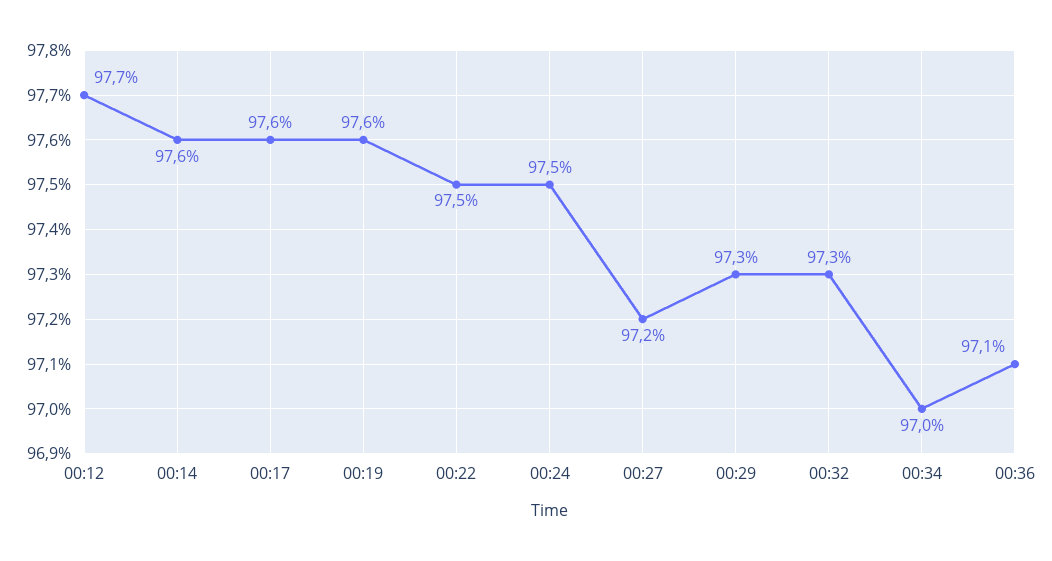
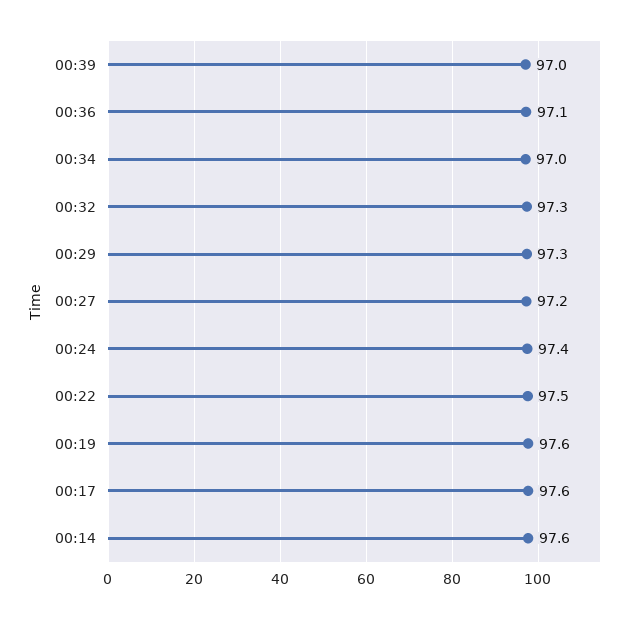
00:12: 97.7 -> none
00:24: 97.5 -> 97.4
00:39: none -> 97

